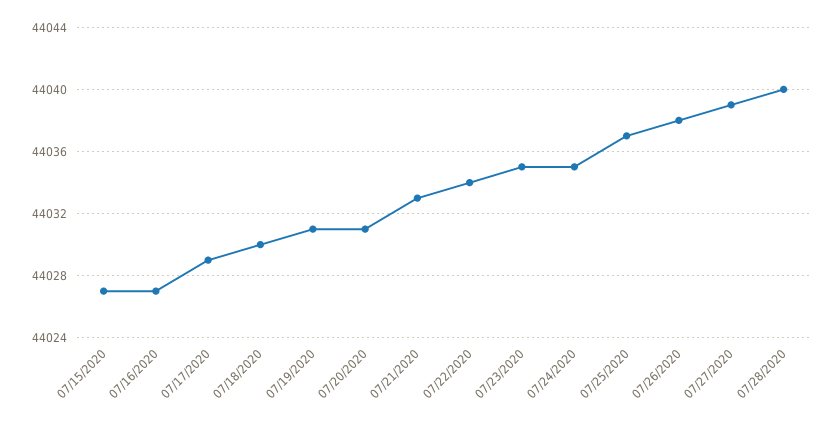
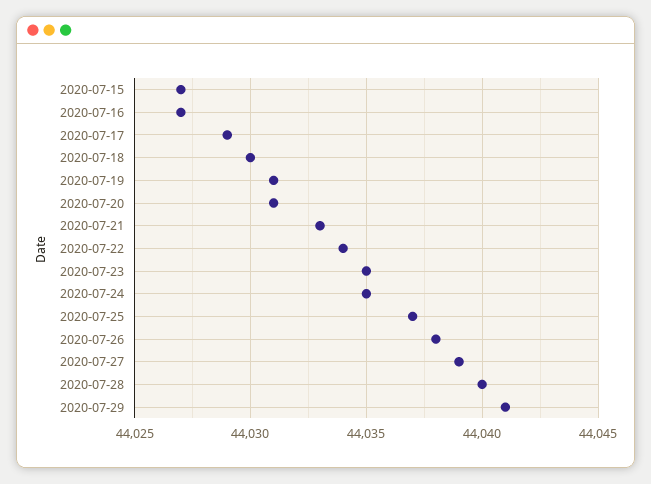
2020-07-29: none -> 44041

